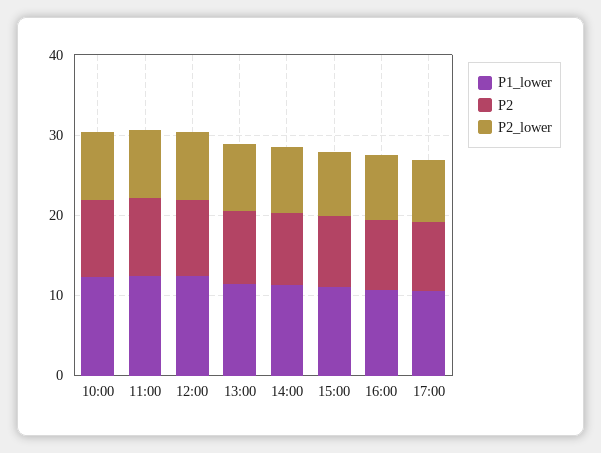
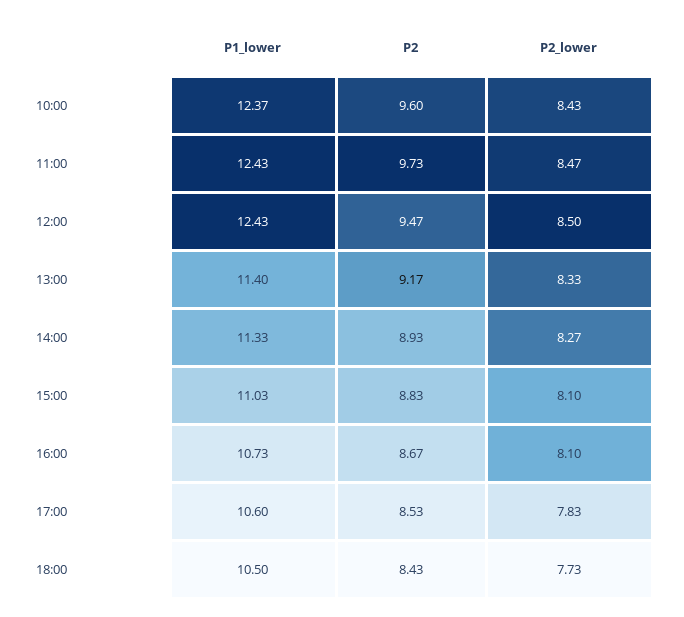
P1_lower, 18:00: none -> 10.5
P2, 18:00: none -> 8.43
P2_lower, 18:00: none -> 7.73

